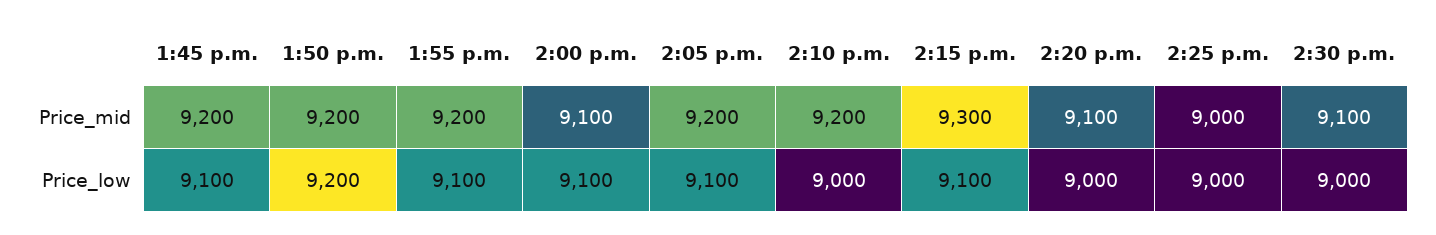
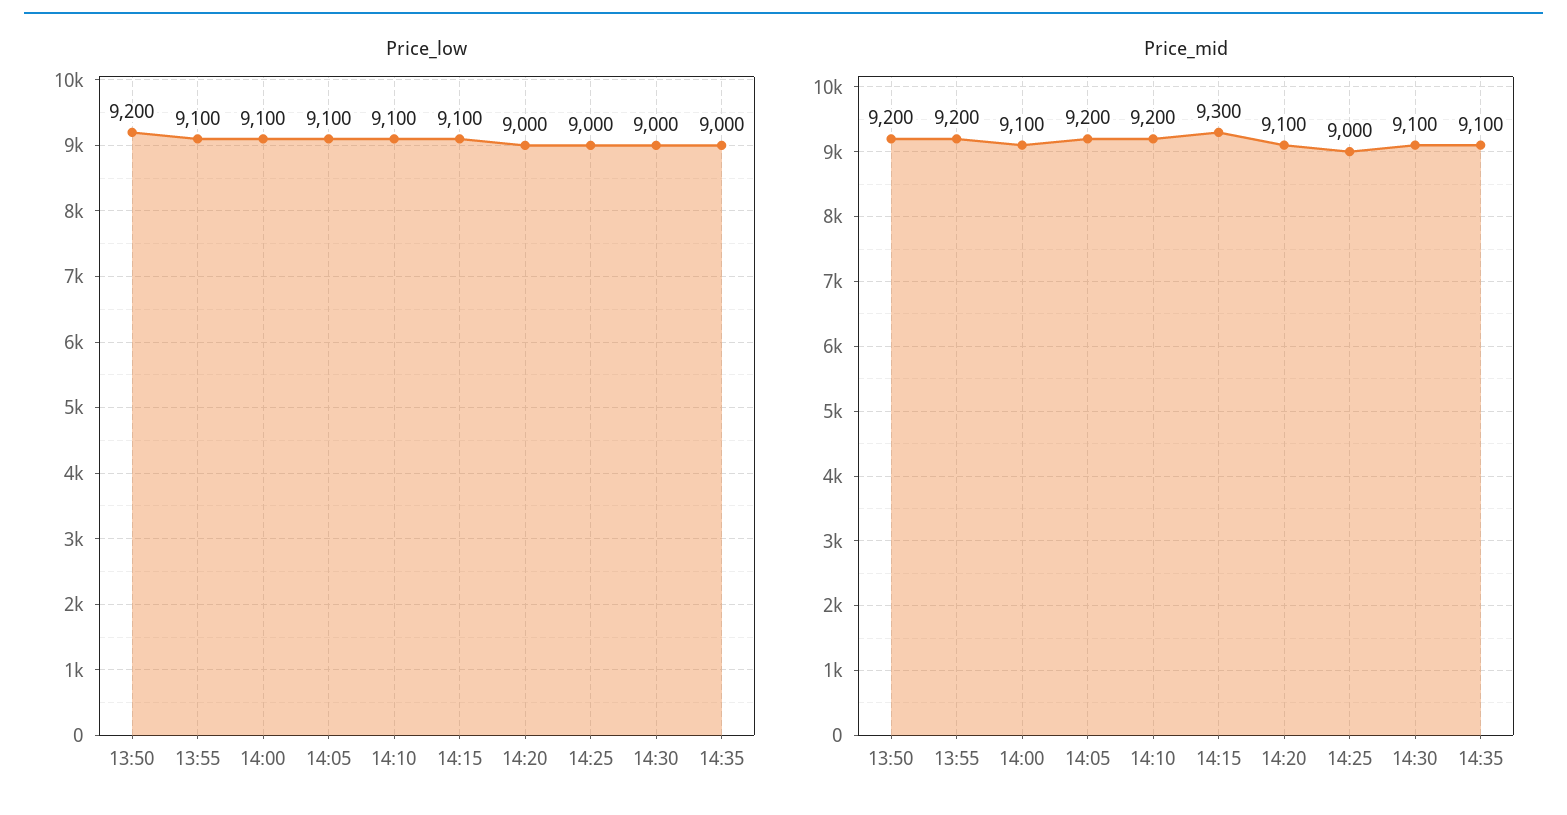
Price_mid, 1:45 p.m.: 9200 -> none
Price_low, 1:45 p.m.: 9100 -> none
Price_low, 2:10 p.m.: 9000 -> 9100
Price_low, 14:35: none -> 9000
Price_mid, 14:35: none -> 9100

